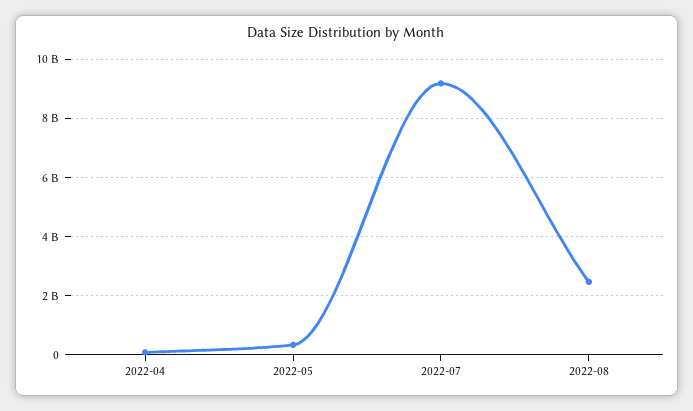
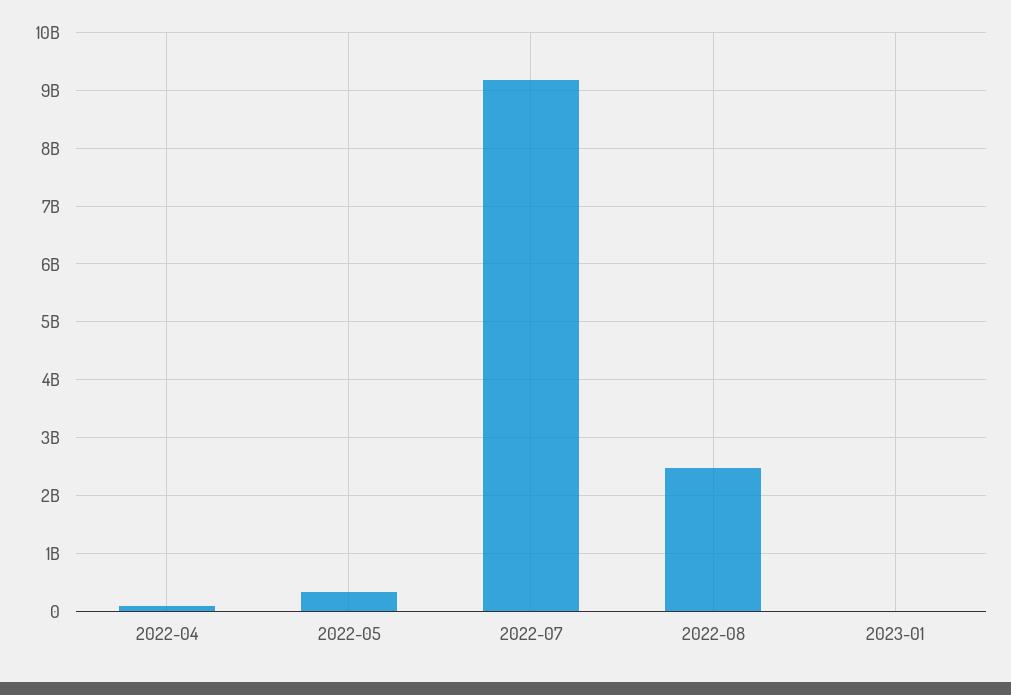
2023-01: none -> 0

